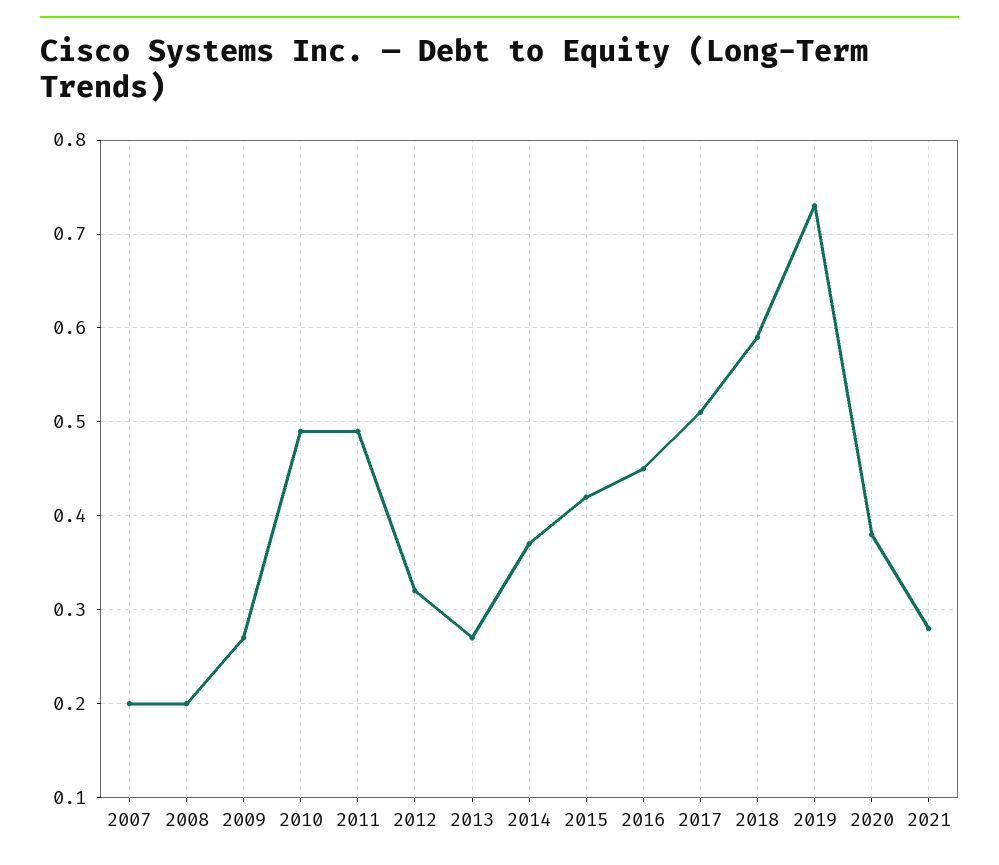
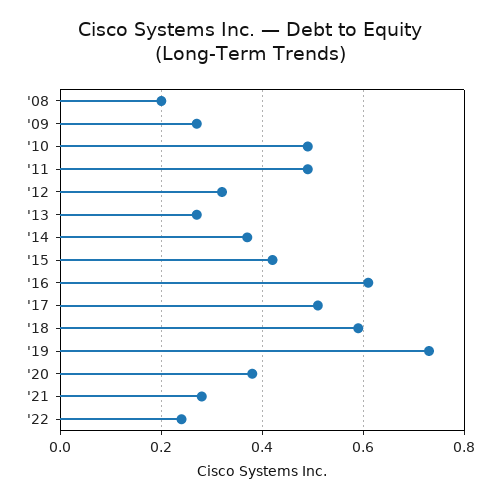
2007: 0.2 -> none
2016: 0.45 -> 0.6
'22: none -> 0.25

